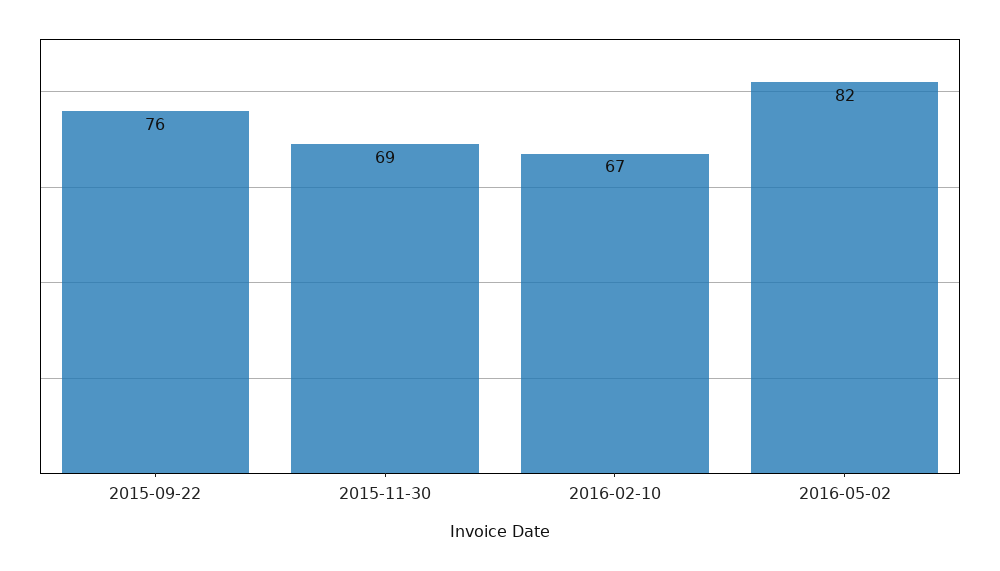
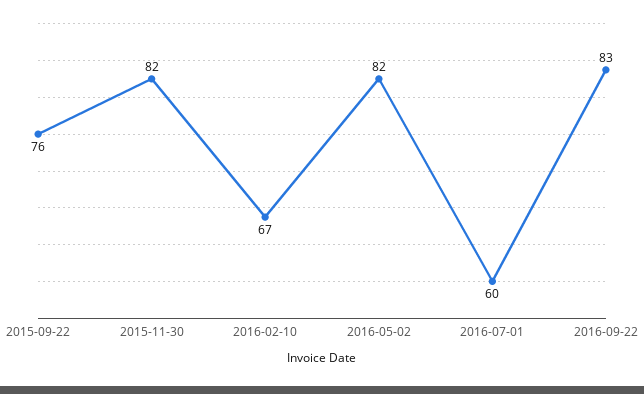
2015-11-30: 69 -> 82
2016-07-01: none -> 60
2016-09-22: none -> 83

